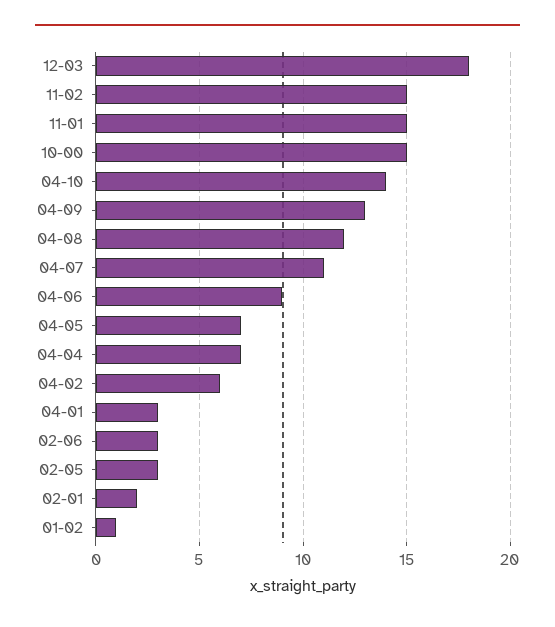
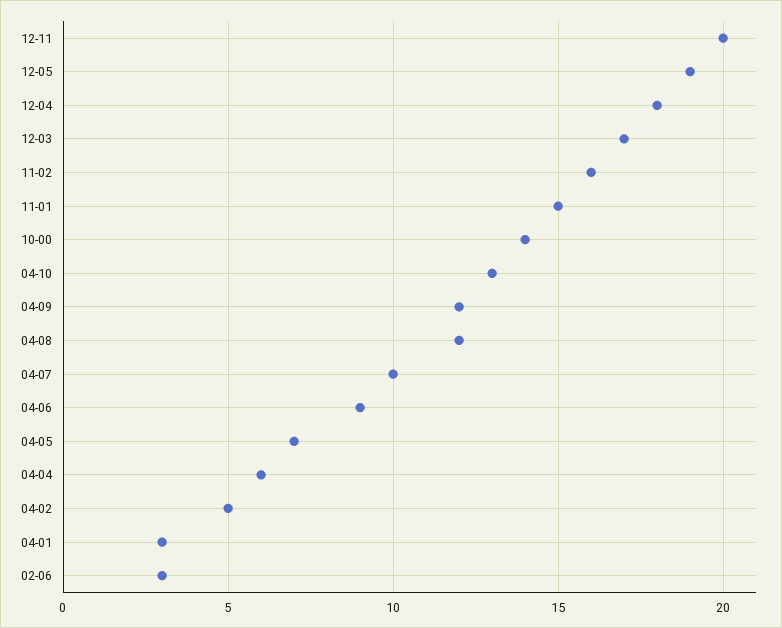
12-03: 18 -> 17
11-02: 15 -> 16
10-00: 15 -> 14
04-10: 14 -> 13
04-09: 13 -> 12
04-07: 11 -> 10
04-04: 7 -> 6
04-02: 6 -> 5
02-05: 3 -> none
02-01: 2 -> none
01-02: 1 -> none
12-11: none -> 20
12-05: none -> 19
12-04: none -> 18

